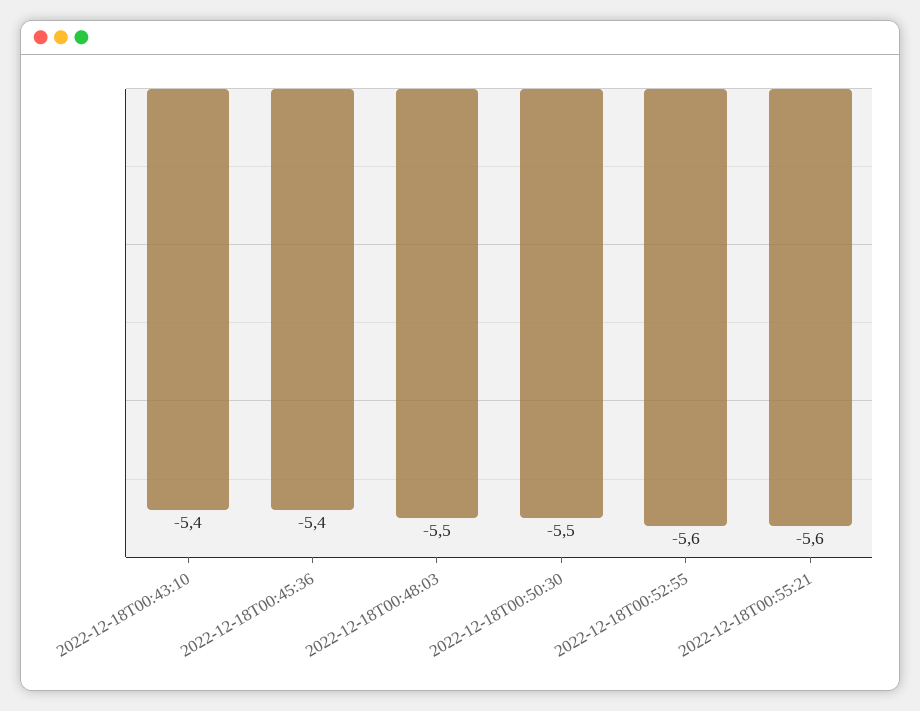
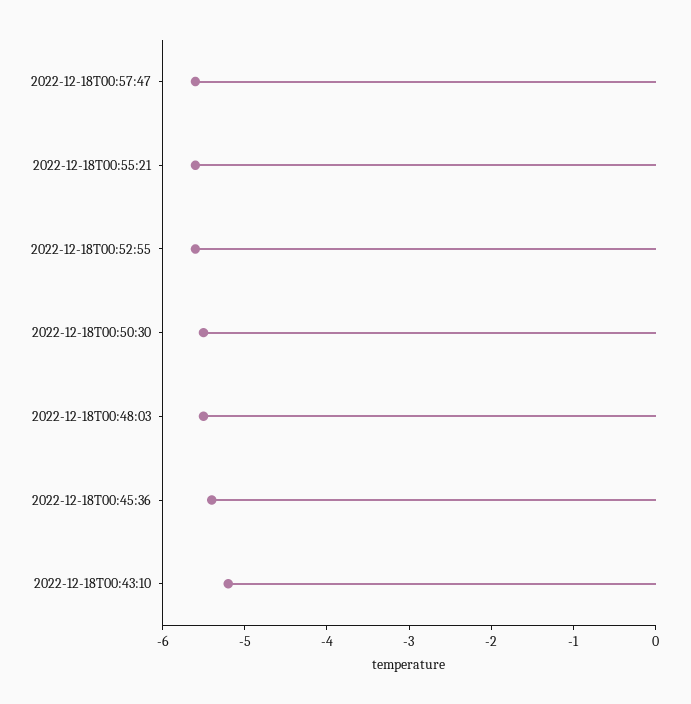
2022-12-18T00:43:10: -5.4 -> -5.2
2022-12-18T00:57:47: none -> -5.6

